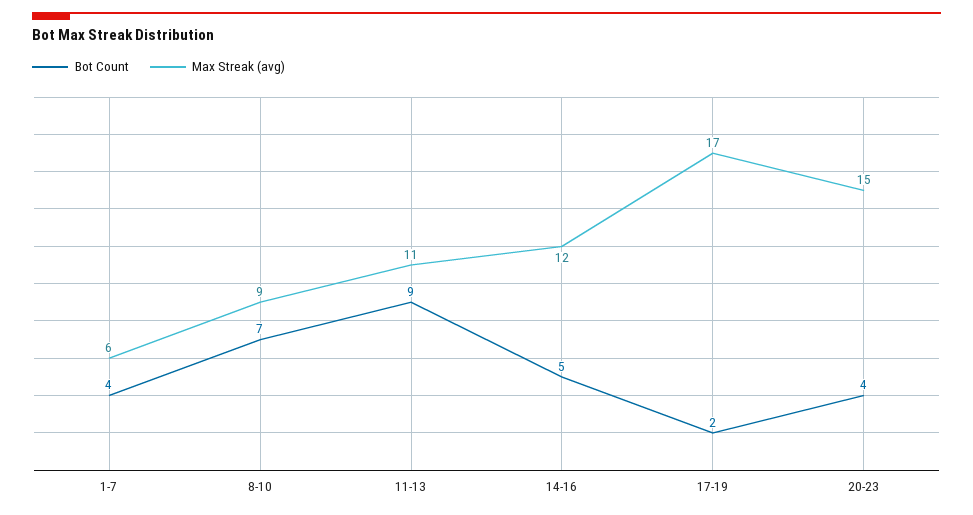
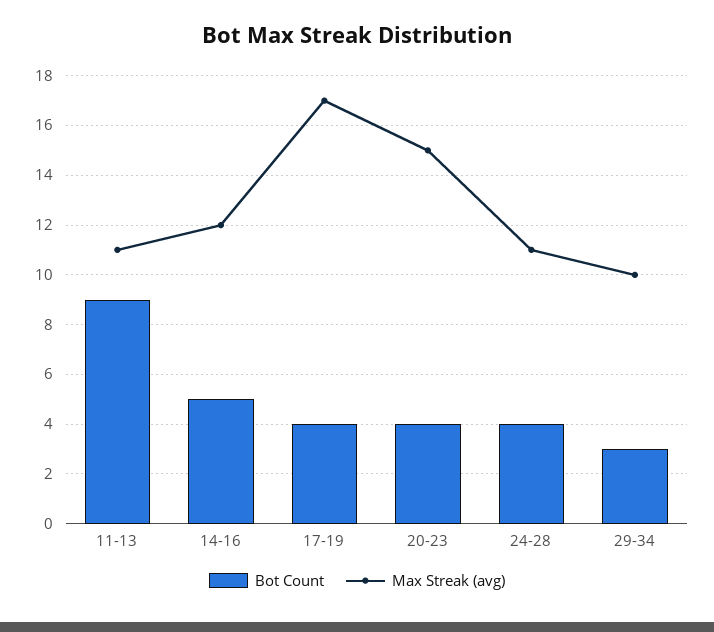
Bot Count, 1-7: 4 -> none
Max Streak (avg), 1-7: 6 -> none
Bot Count, 8-10: 7 -> none
Max Streak (avg), 8-10: 9 -> none
Bot Count, 17-19: 2 -> 4
Bot Count, 24-28: none -> 4
Max Streak (avg), 24-28: none -> 11
Bot Count, 29-34: none -> 3
Max Streak (avg), 29-34: none -> 10

